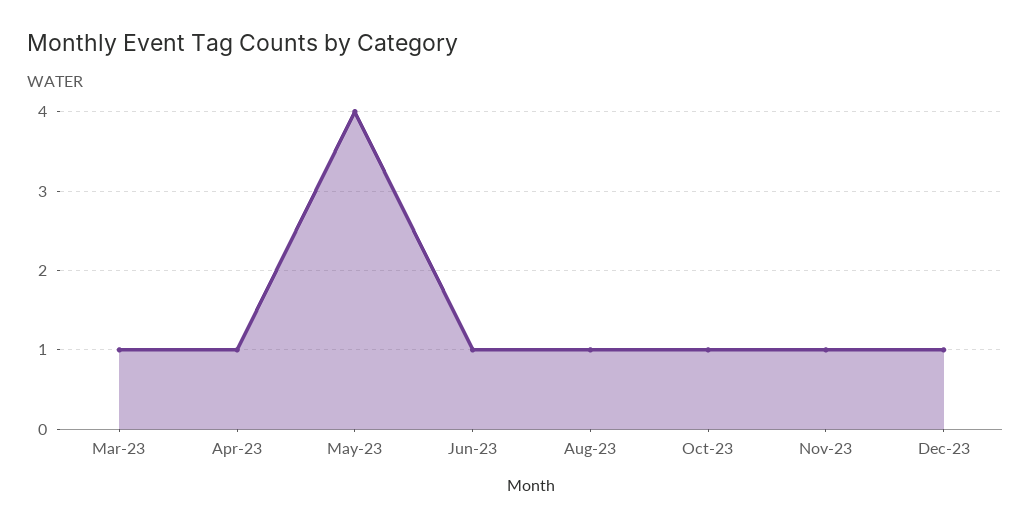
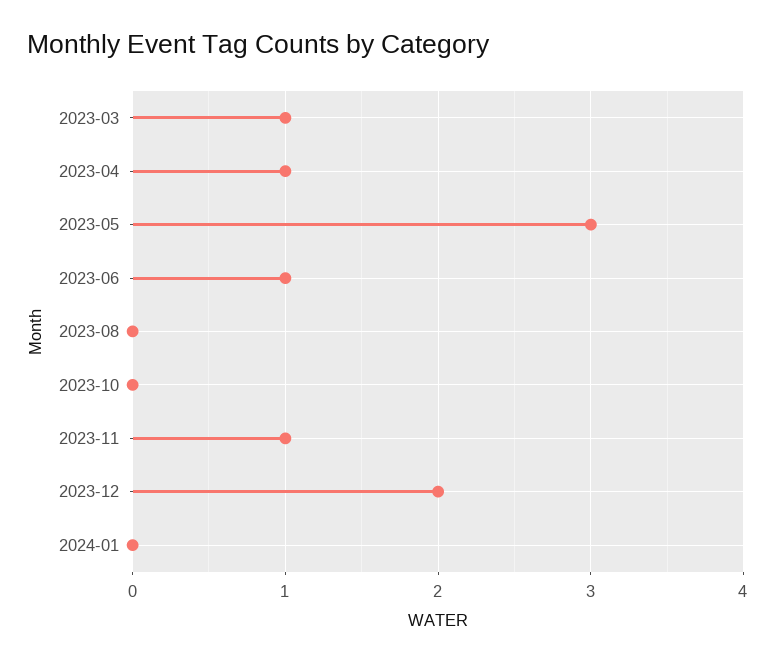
May-23: 4 -> 3
Aug-23: 1 -> 0
Oct-23: 1 -> 0
Dec-23: 1 -> 2
2024-01: none -> 0

